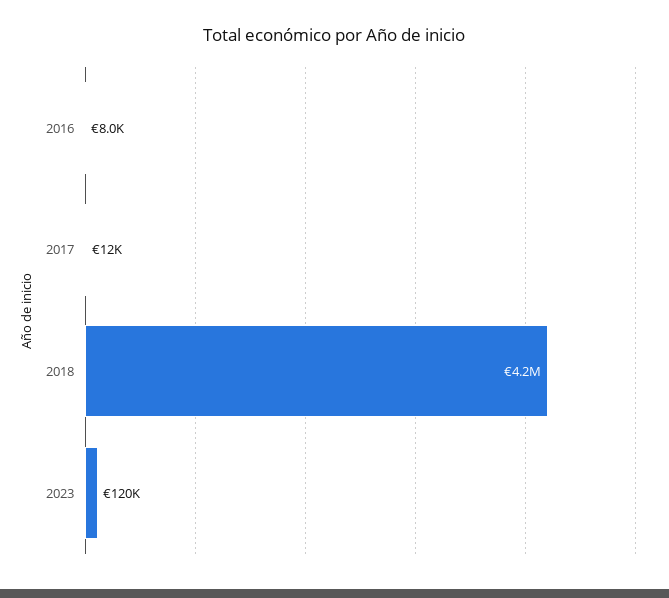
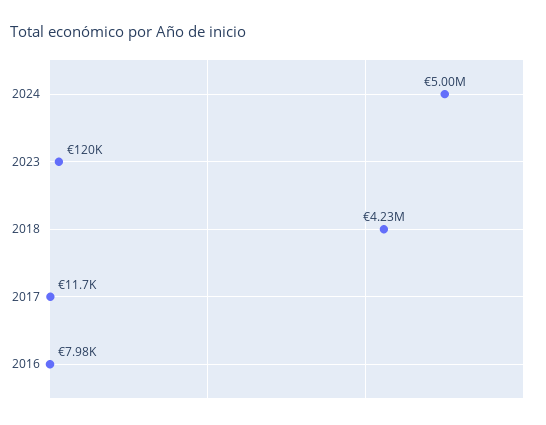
2024: none -> 5000000

